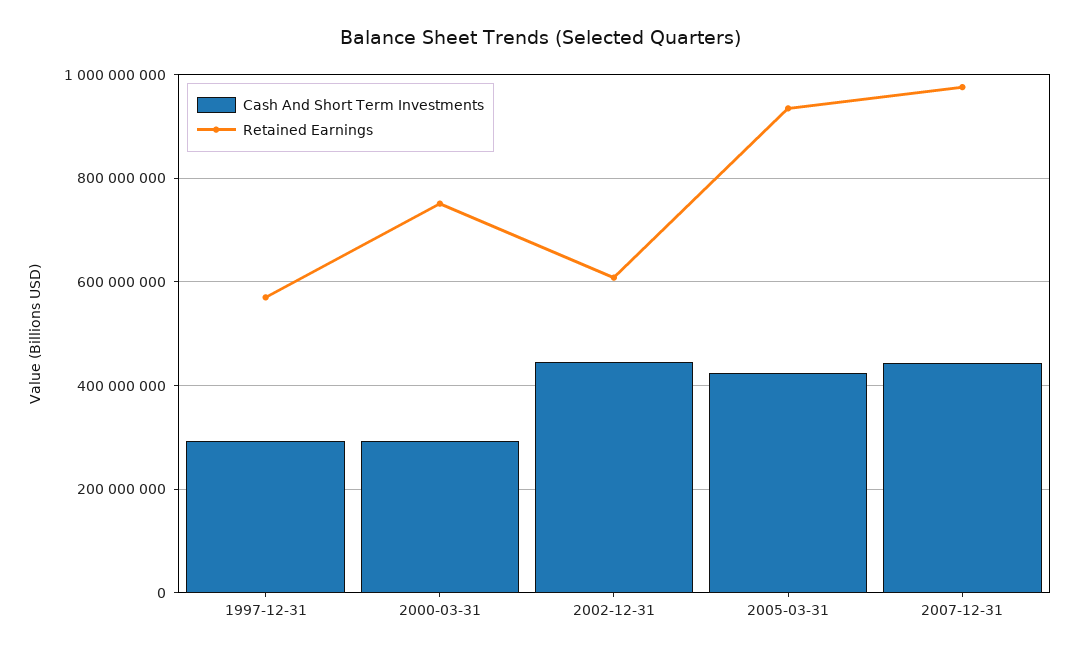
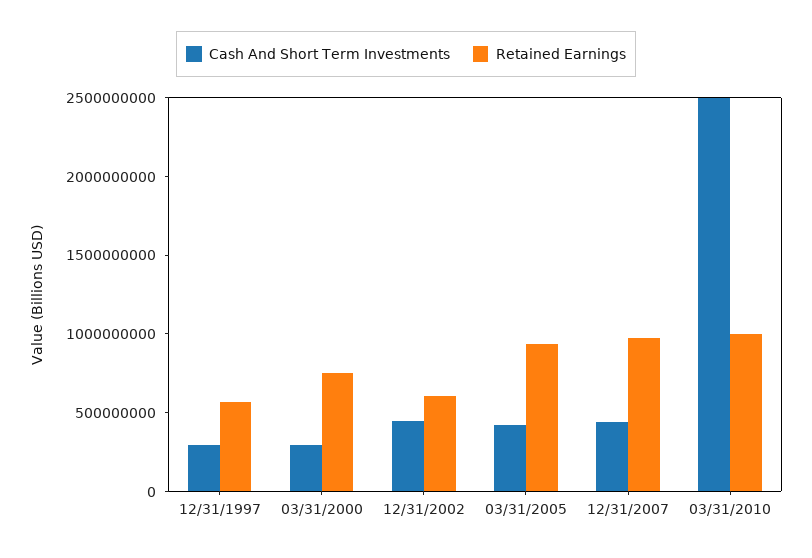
Cash And Short Term Investments, 03/31/2010: none -> 2500000000
Retained Earnings, 03/31/2010: none -> 1000000000

